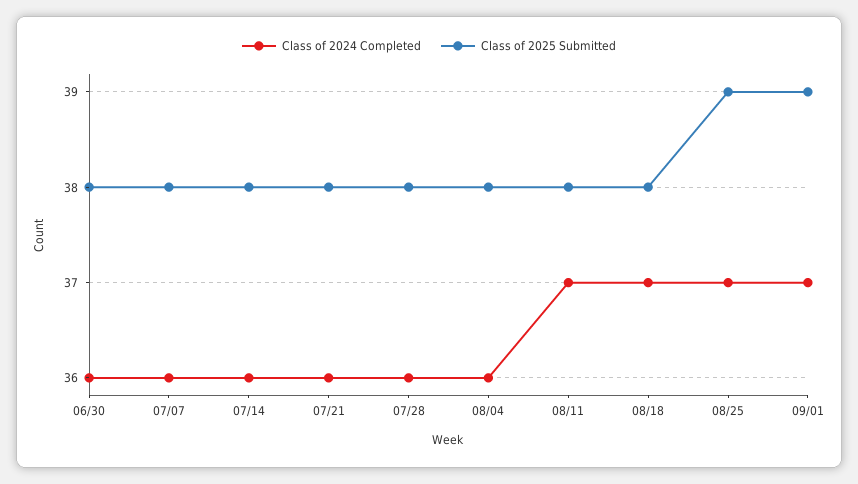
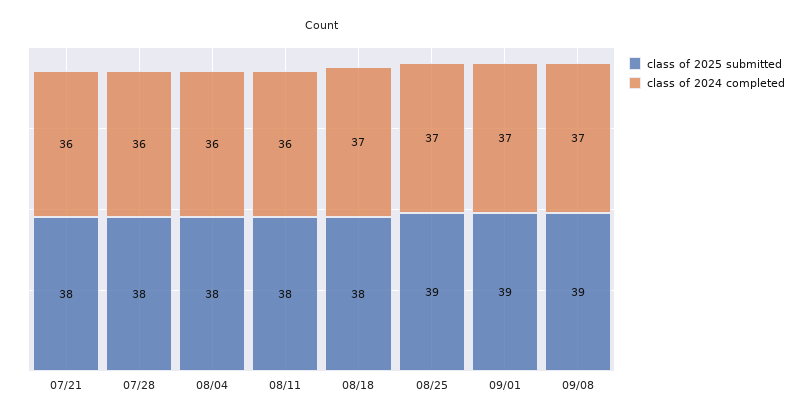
Class of 2024 Completed, 06/30: 36 -> none
Class of 2025 Submitted, 06/30: 38 -> none
Class of 2024 Completed, 07/07: 36 -> none
Class of 2025 Submitted, 07/07: 38 -> none
Class of 2024 Completed, 07/14: 36 -> none
Class of 2025 Submitted, 07/14: 38 -> none
Class of 2024 Completed, 08/11: 37 -> 36
Class of 2025 Submitted, 09/08: none -> 39
Class of 2024 Completed, 09/08: none -> 37

